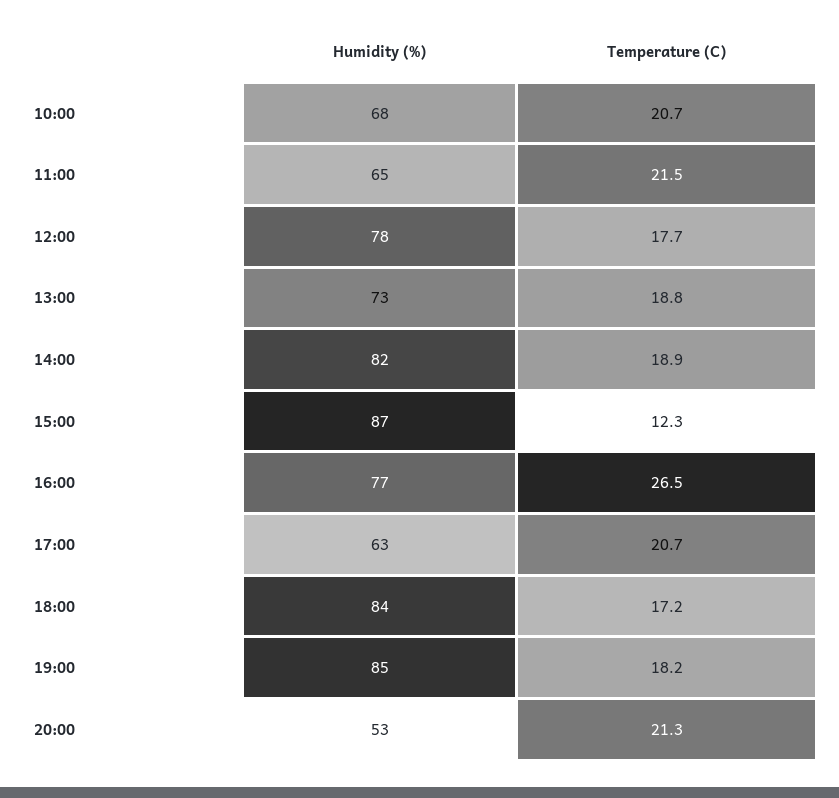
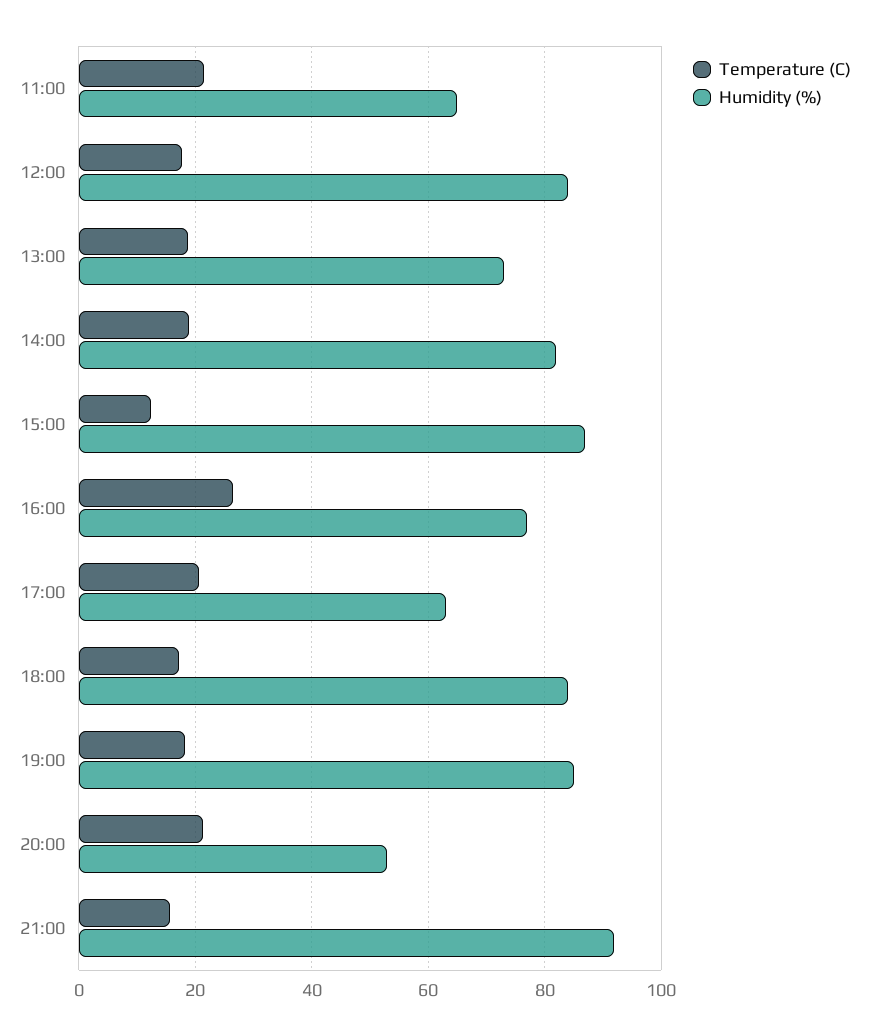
Humidity (%), 10:00: 68 -> none
Temperature (C), 10:00: 20.7 -> none
Humidity (%), 12:00: 78 -> 84
Temperature (C), 21:00: none -> 16
Humidity (%), 21:00: none -> 92

